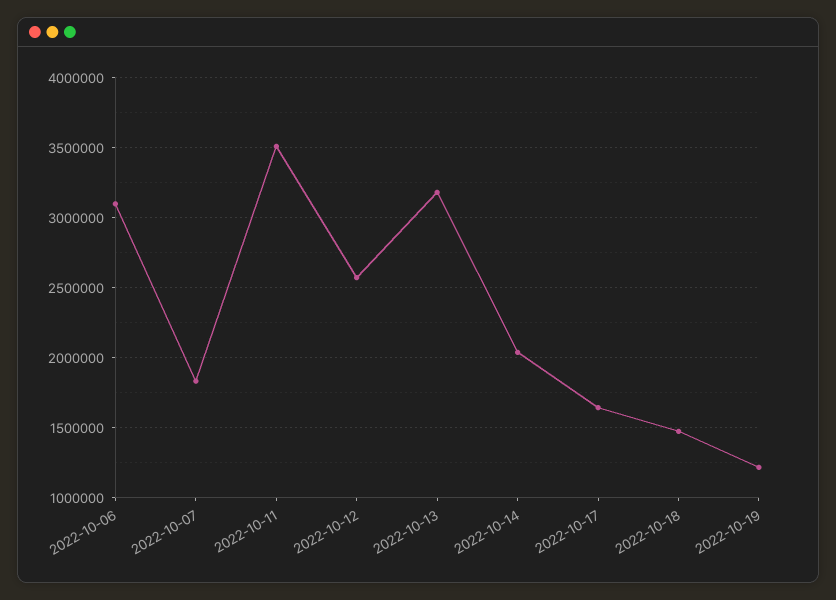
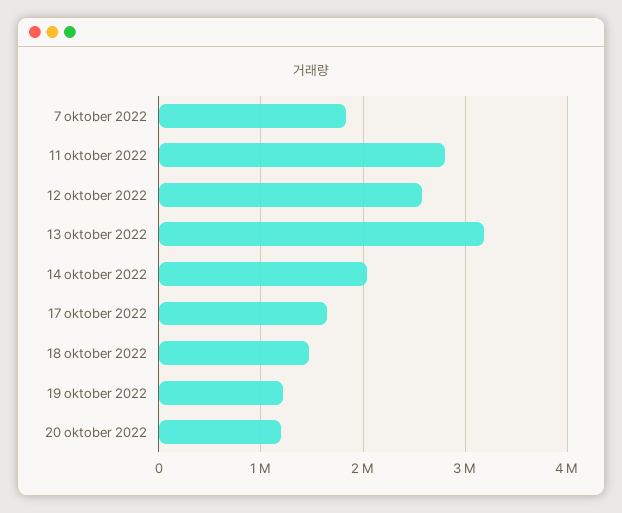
2022-10-06: 3100000 -> none
2022-10-11: 3500000 -> 2800000
20 oktober 2022: none -> 1200000

